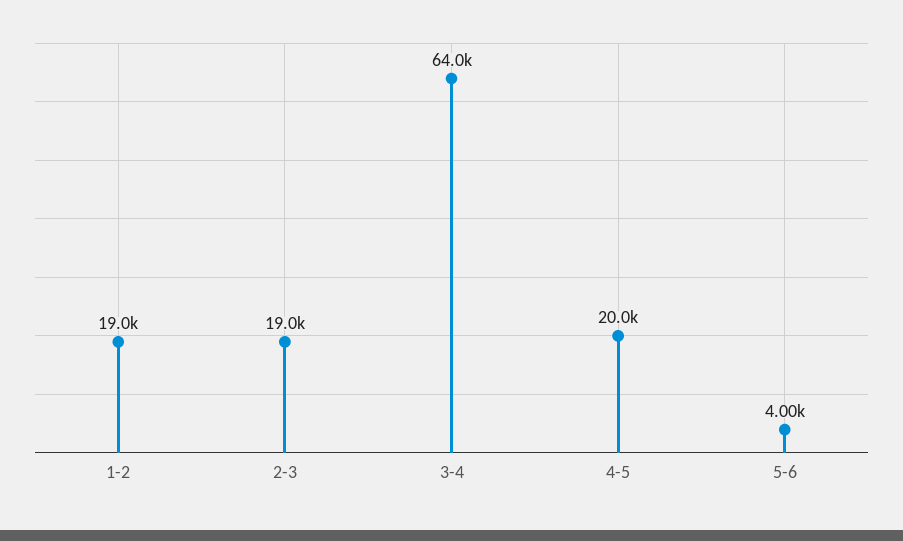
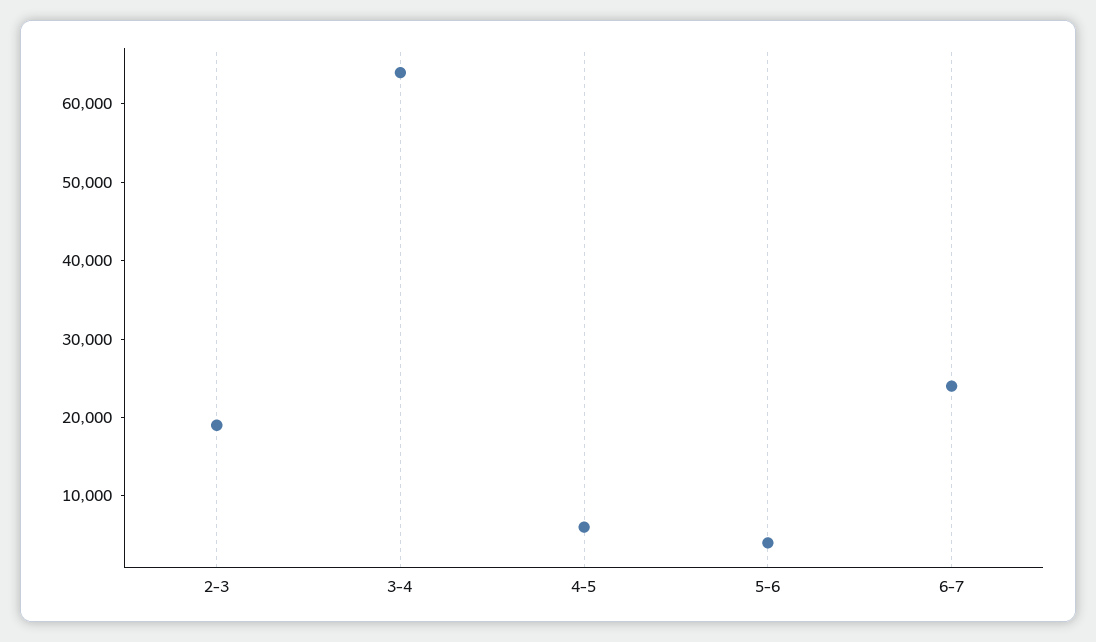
1-2: 19000 -> none
4-5: 20000 -> 6000
6-7: none -> 24000

